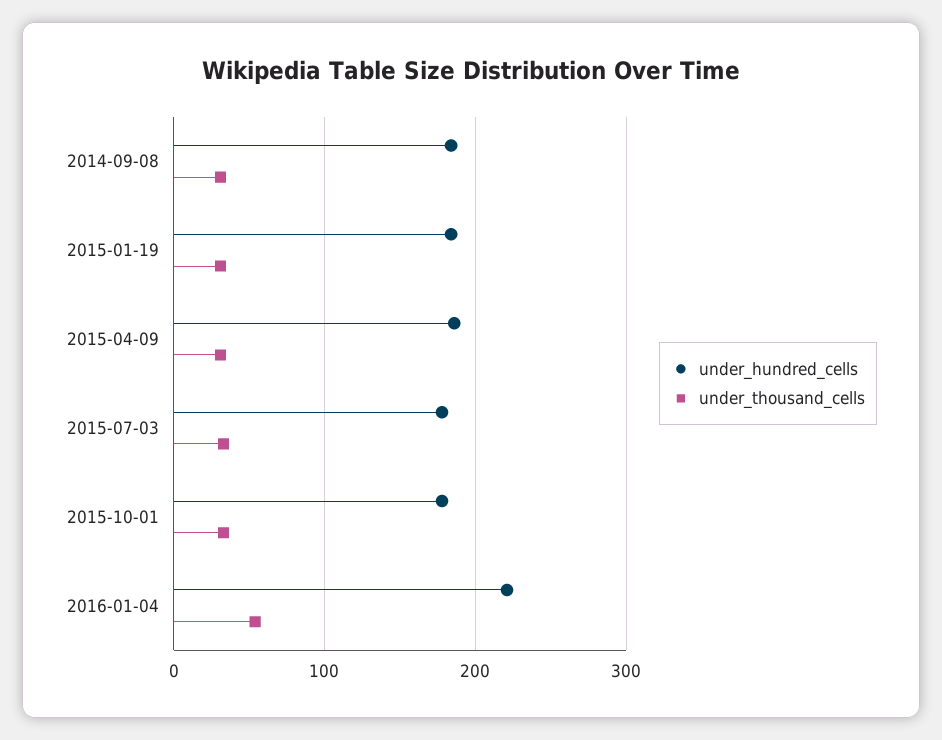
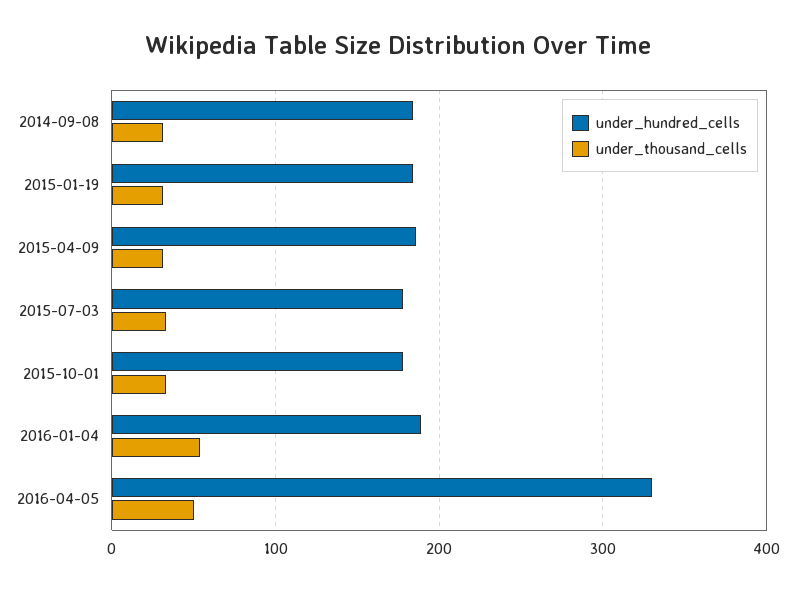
under_hundred_cells, 2016-01-04: 220 -> 190
under_hundred_cells, 2016-04-05: none -> 330
under_thousand_cells, 2016-04-05: none -> 50

